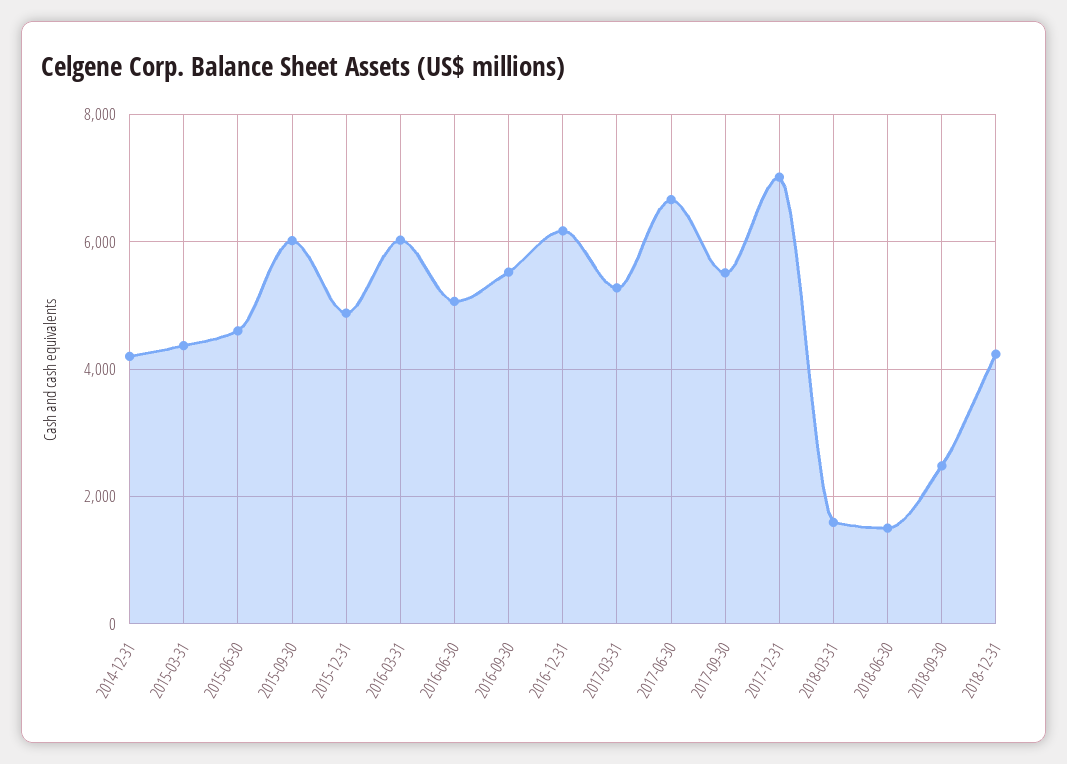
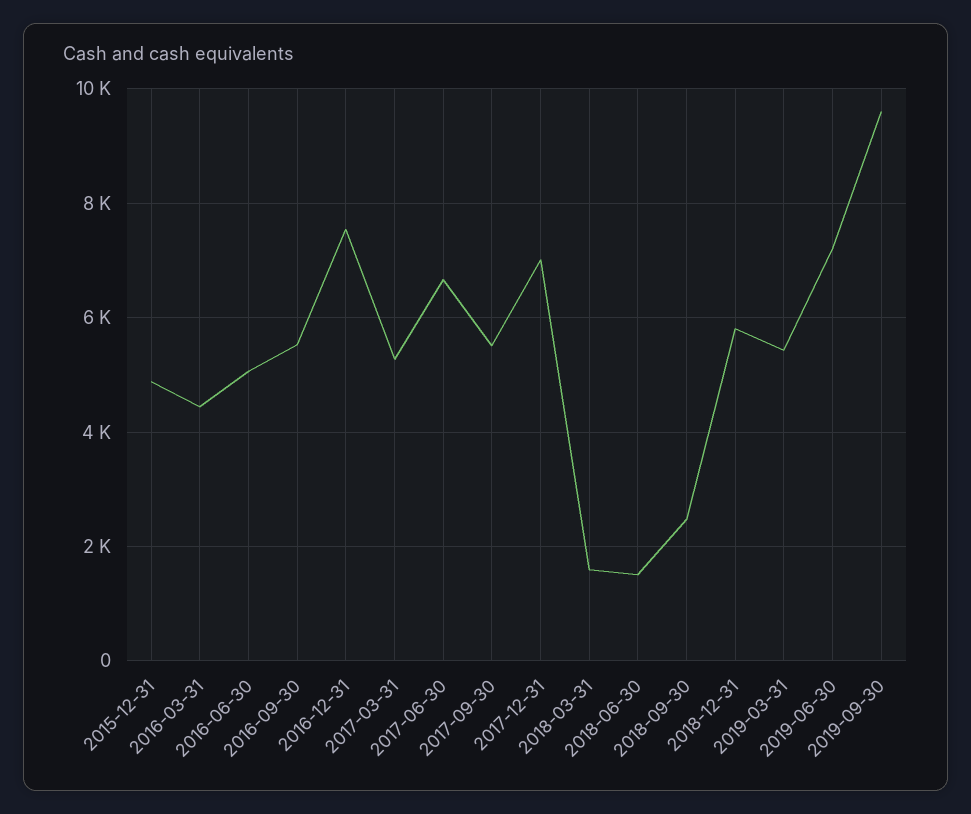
2014-12-31: 4200 -> none
2015-03-31: 4400 -> none
2015-06-30: 4600 -> none
2015-09-30: 6000 -> none
2016-03-31: 6000 -> 4400
2016-12-31: 6200 -> 7600
2018-12-31: 4200 -> 5800
2019-03-31: none -> 5400
2019-06-30: none -> 7200
2019-09-30: none -> 9600

